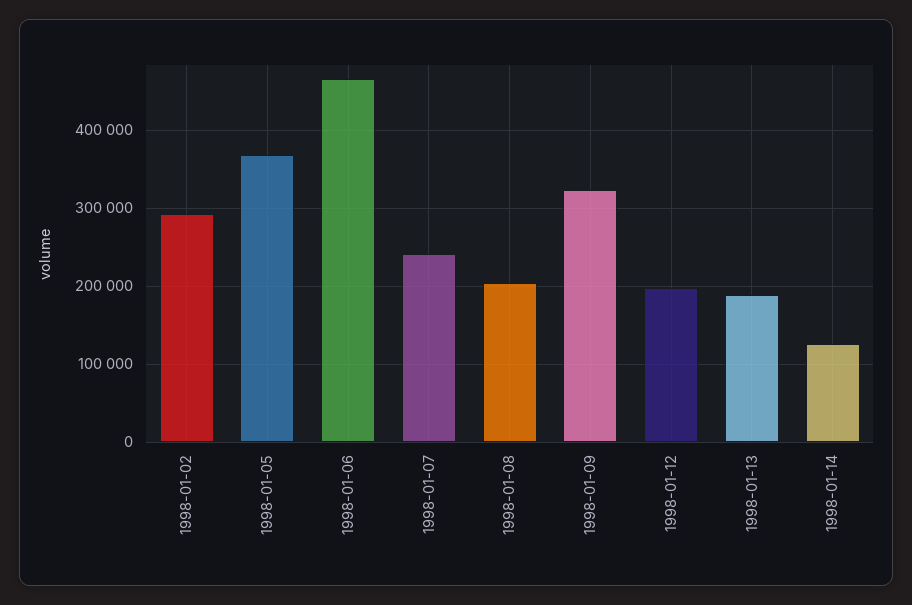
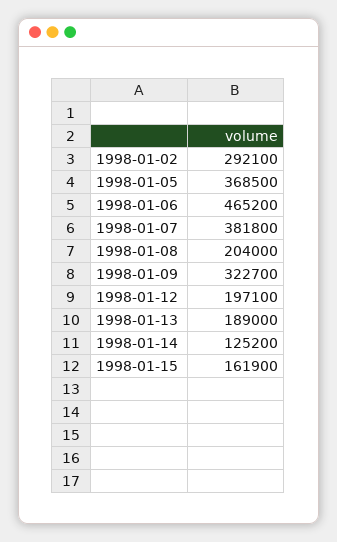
1998-01-07: 240000 -> 381800
1998-01-15: none -> 161900

